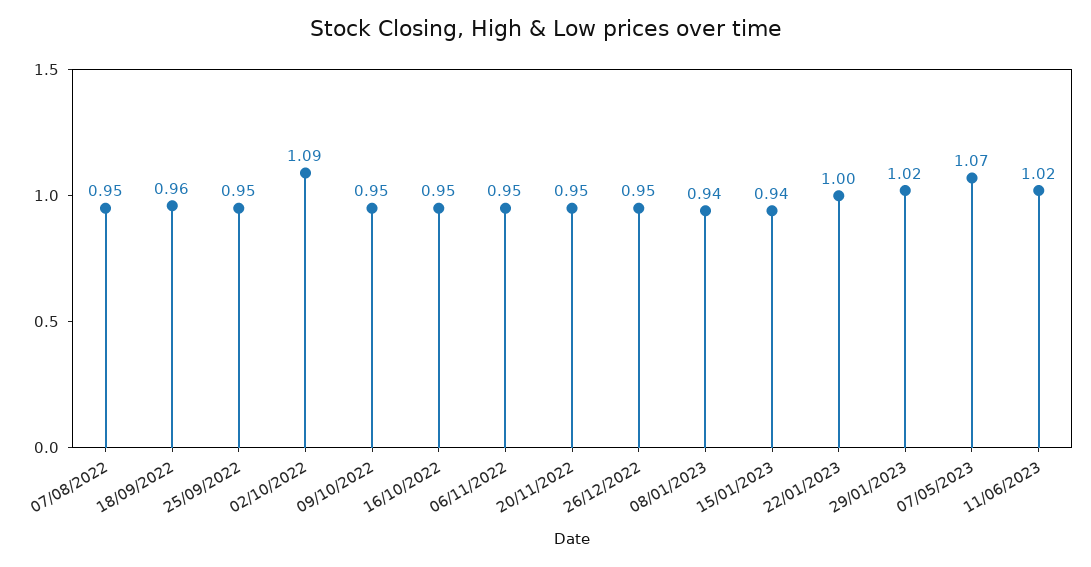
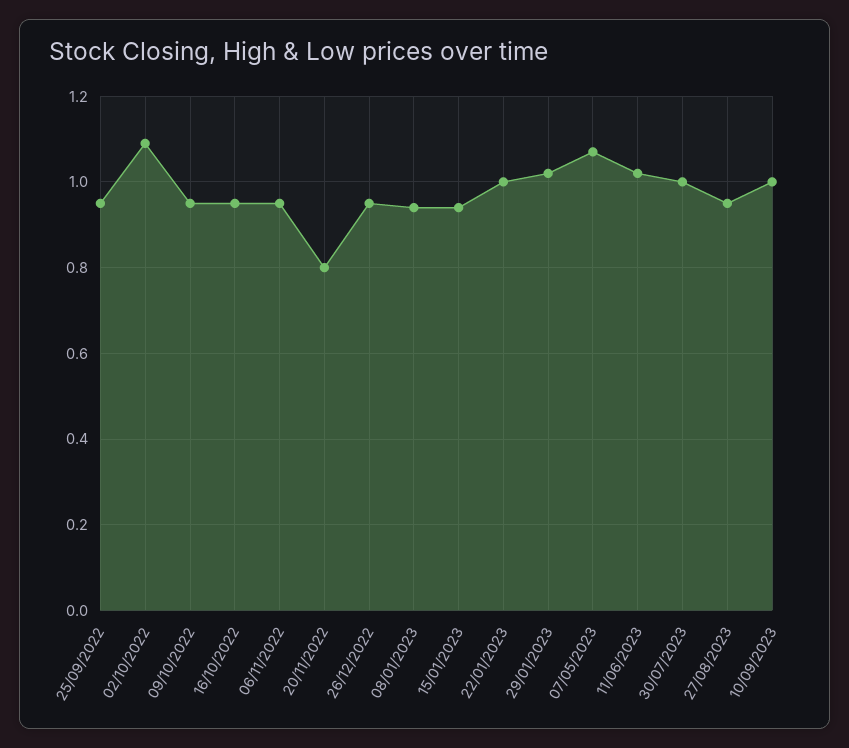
07/08/2022: 0.95 -> none
18/09/2022: 0.96 -> none
20/11/2022: 0.95 -> 0.8
30/07/2023: none -> 1
27/08/2023: none -> 0.95
10/09/2023: none -> 1

